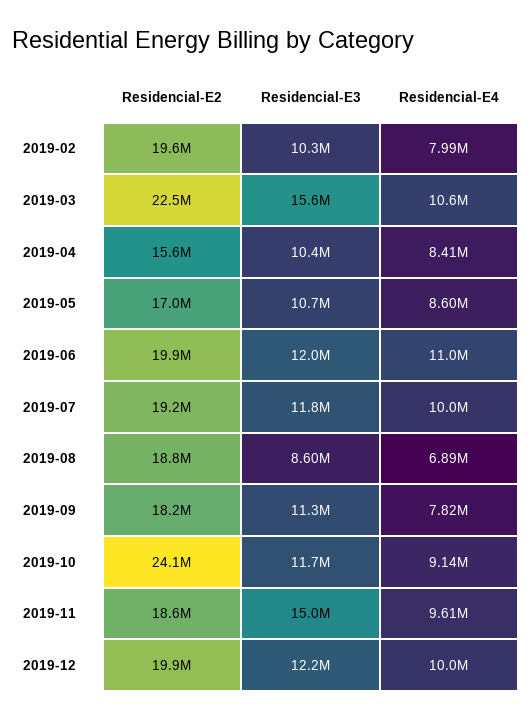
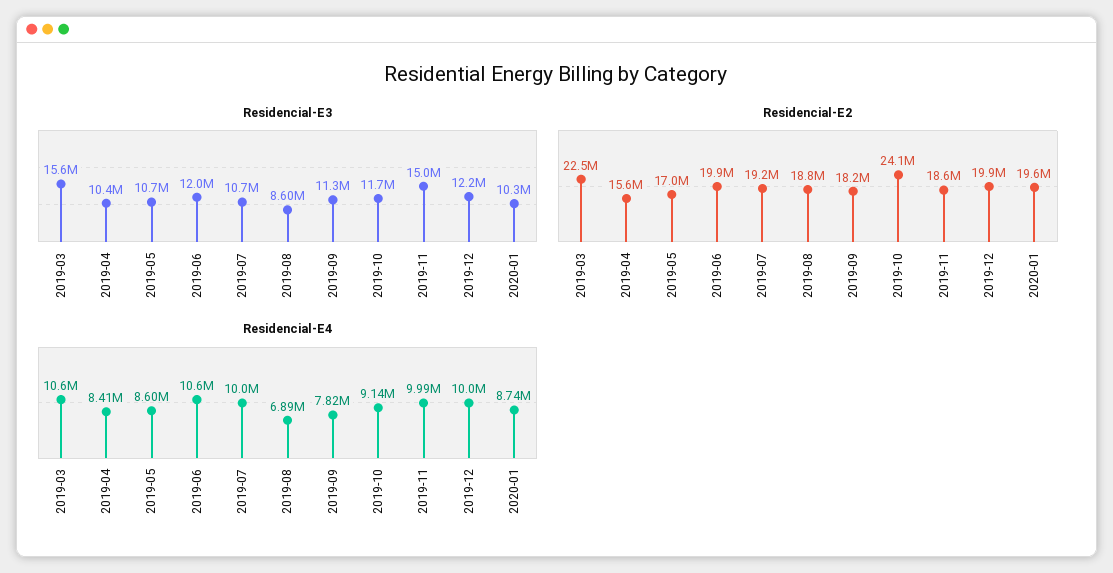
Residencial-E2, 2019-02: 19600000 -> none
Residencial-E3, 2019-02: 10300000 -> none
Residencial-E4, 2019-02: 7990000 -> none
Residencial-E4, 2019-06: 11000000 -> 10600000
Residencial-E3, 2019-07: 11800000 -> 10700000
Residencial-E4, 2019-11: 9610000 -> 9990000
Residencial-E3, 2020-01: none -> 10300000
Residencial-E2, 2020-01: none -> 19600000
Residencial-E4, 2020-01: none -> 8740000

